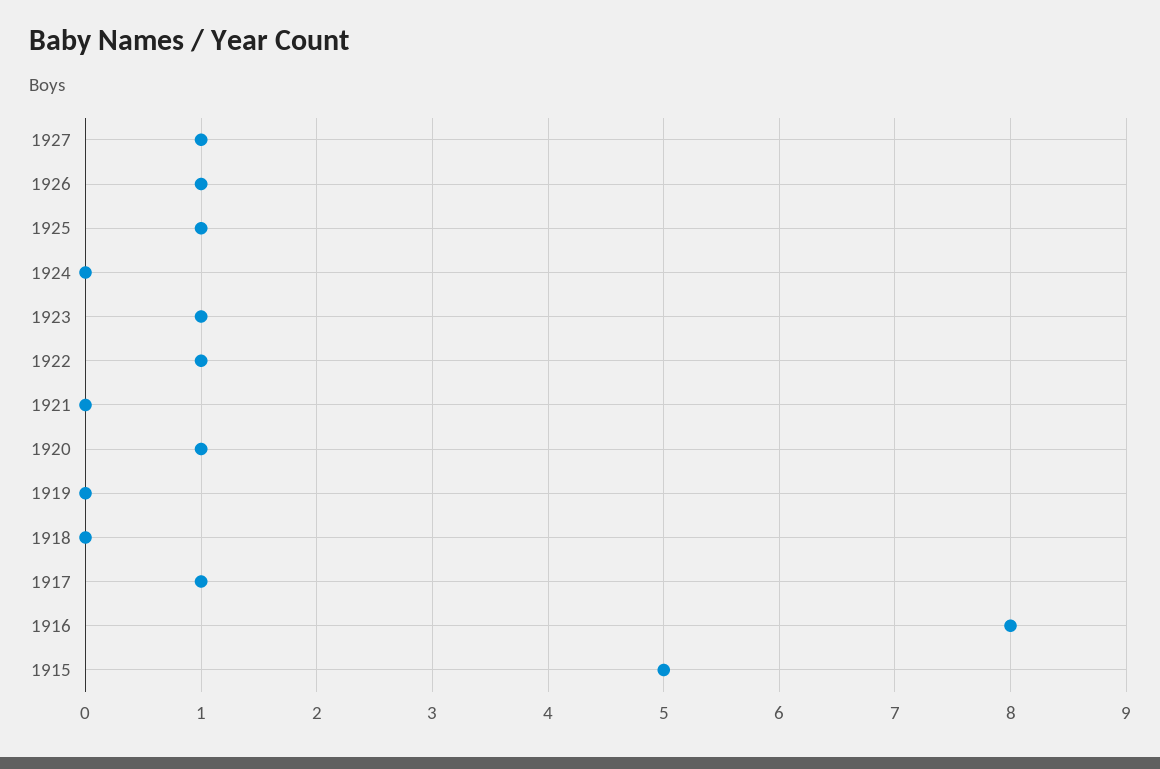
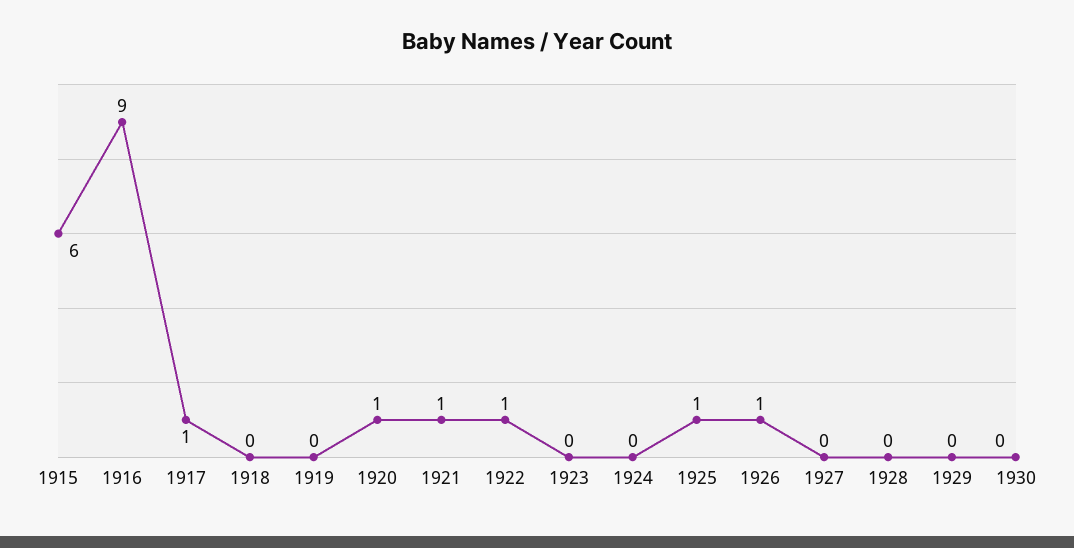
1927: 1 -> 0
1923: 1 -> 0
1921: 0 -> 1
1916: 8 -> 9
1915: 5 -> 6
1928: none -> 0
1929: none -> 0
1930: none -> 0

